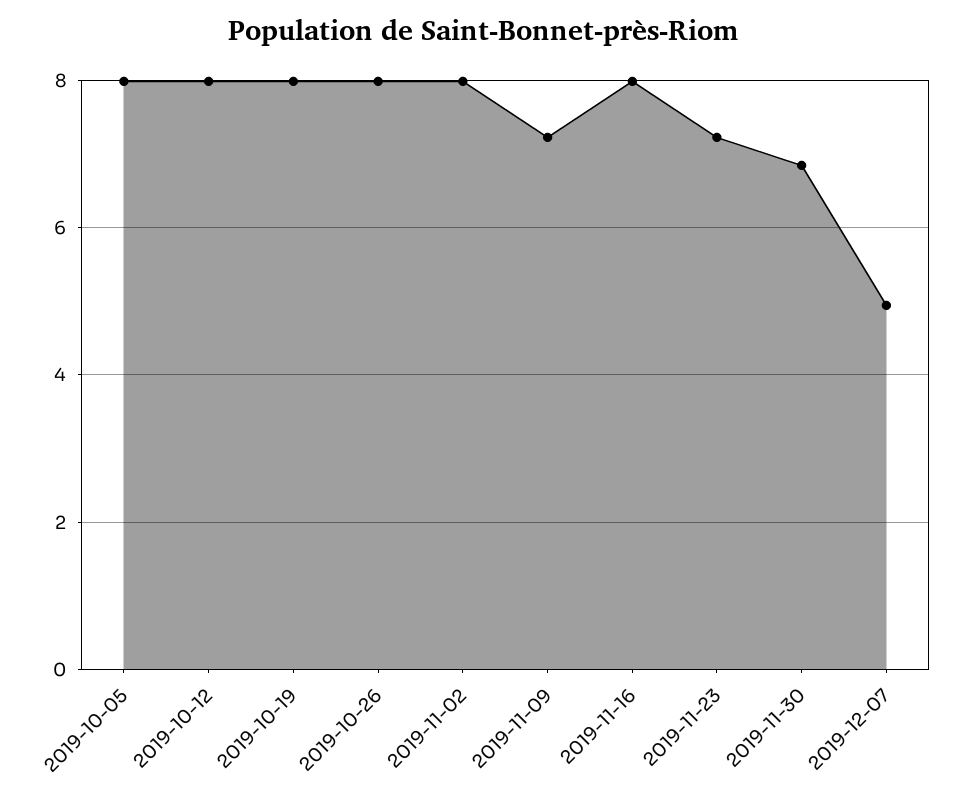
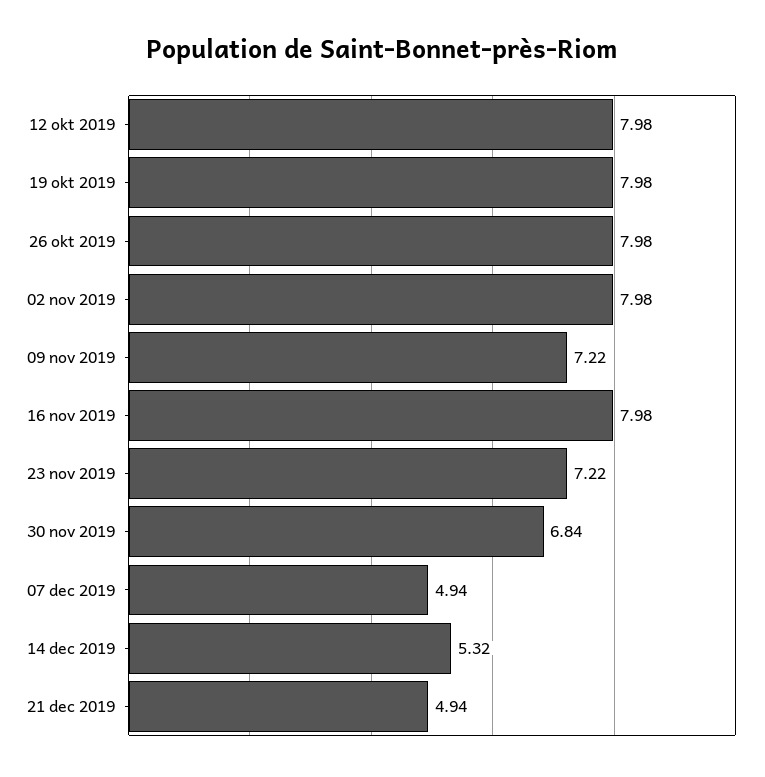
2019-10-05: 8 -> none
14 dec 2019: none -> 5.32
21 dec 2019: none -> 4.94

